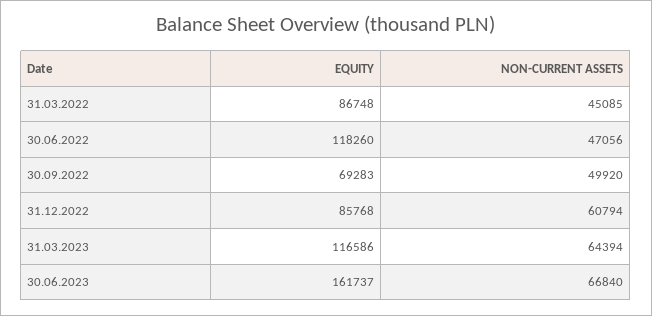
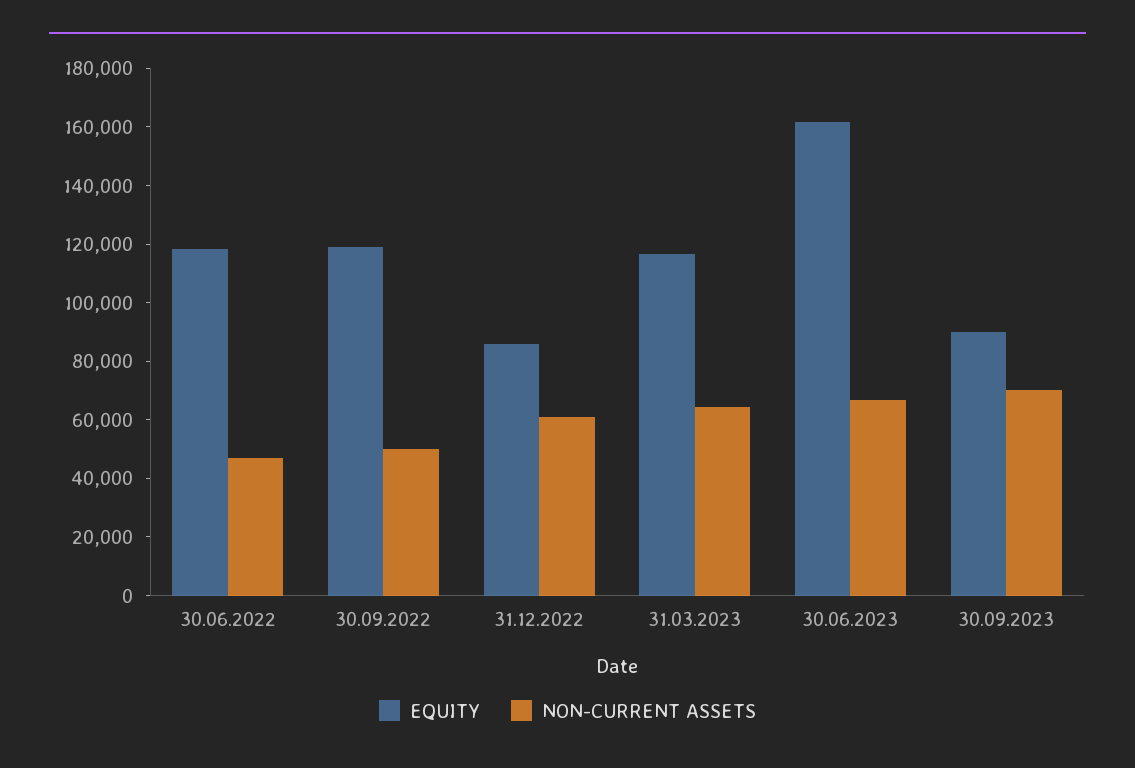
EQUITY, 31.03.2022: 86748 -> none
NON-CURRENT ASSETS, 31.03.2022: 45085 -> none
EQUITY, 30.09.2022: 69283 -> 120000
EQUITY, 30.09.2023: none -> 90000
NON-CURRENT ASSETS, 30.09.2023: none -> 70000

